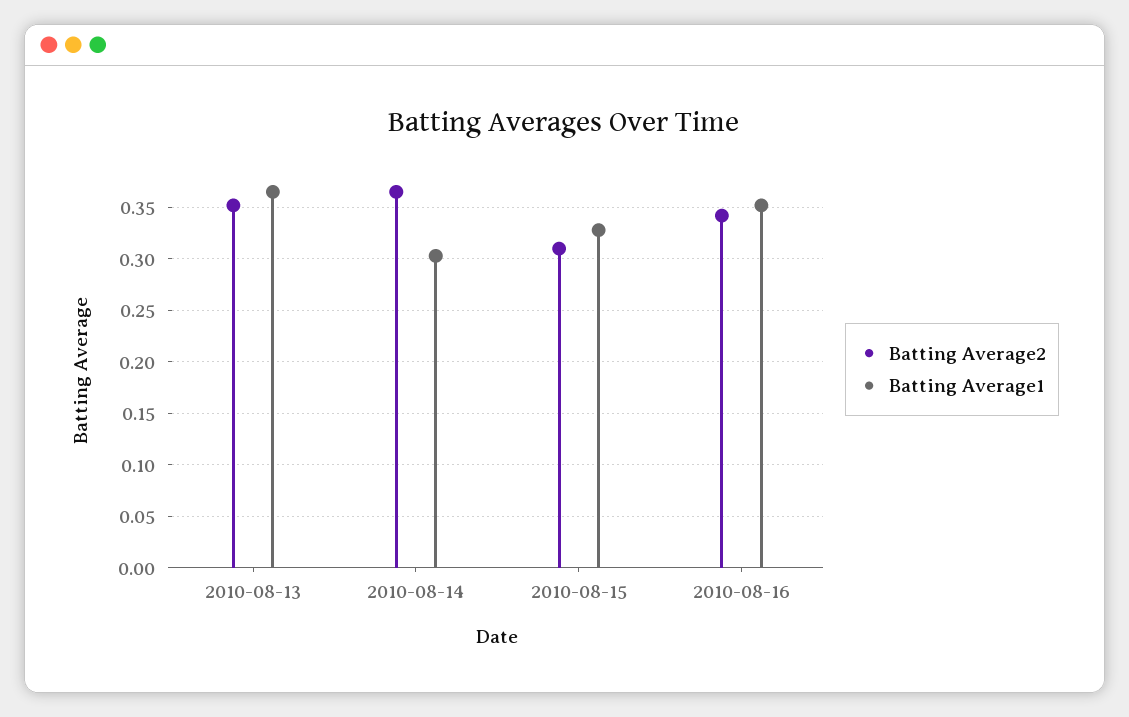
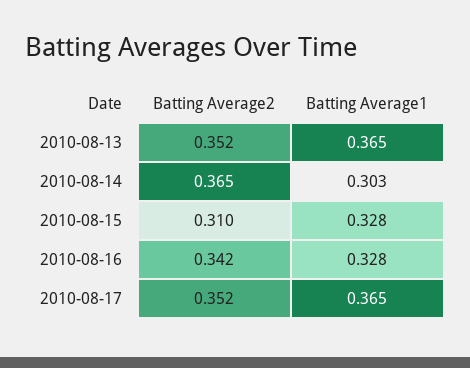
Batting Average1, 2010-08-16: 0.35 -> 0.328
Batting Average2, 2010-08-17: none -> 0.352
Batting Average1, 2010-08-17: none -> 0.365

